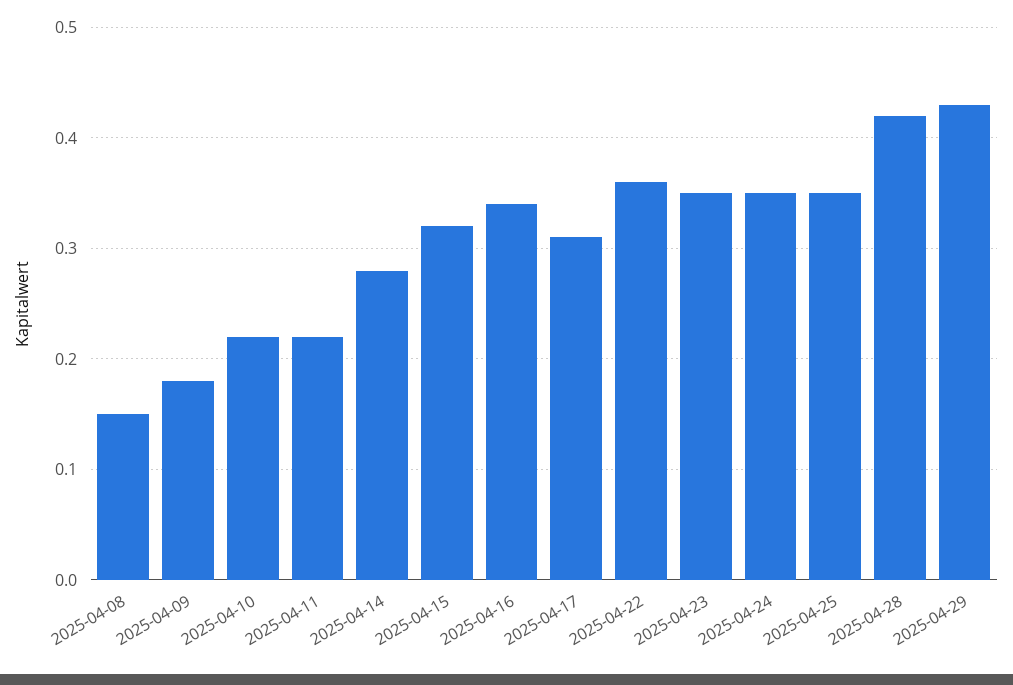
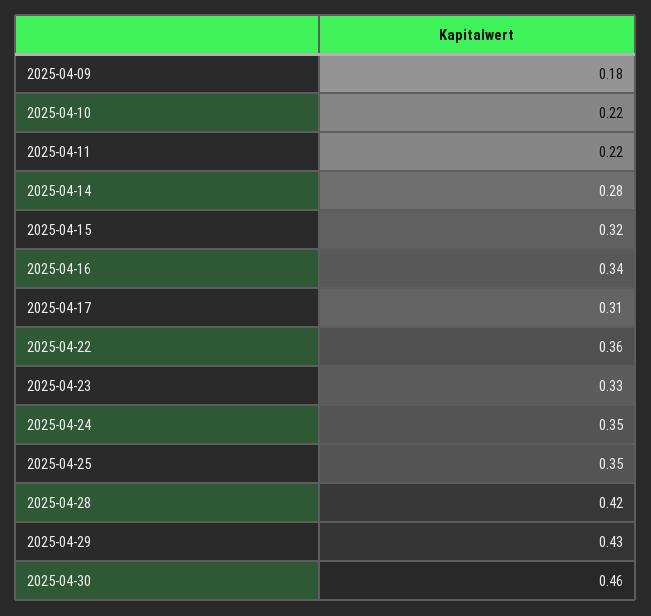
2025-04-08: 0.15 -> none
2025-04-23: 0.35 -> 0.33
2025-04-30: none -> 0.46

